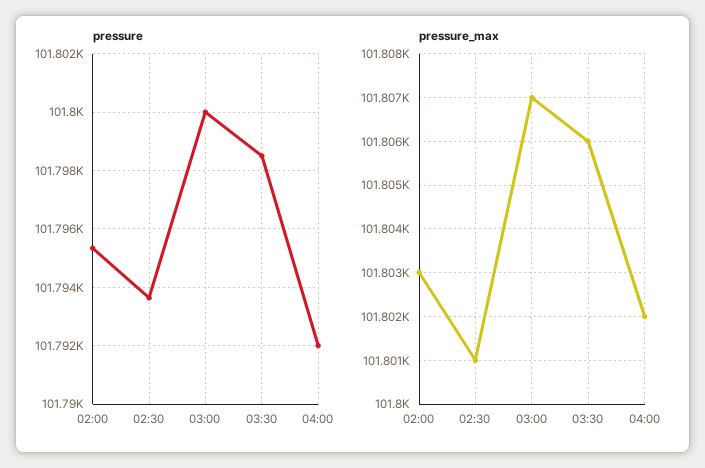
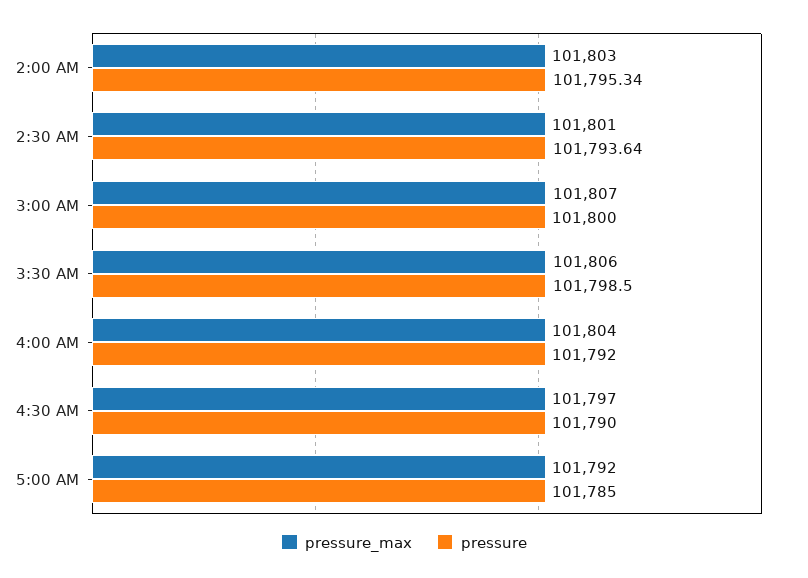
pressure_max, 04:00: 101802 -> 101804
pressure_max, 4:30 AM: none -> 101797
pressure, 4:30 AM: none -> 101790
pressure_max, 5:00 AM: none -> 101792
pressure, 5:00 AM: none -> 101785

